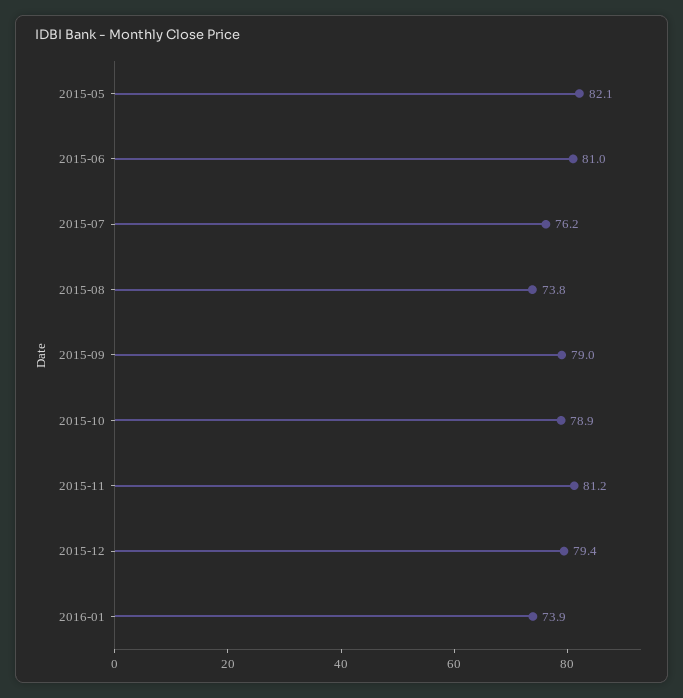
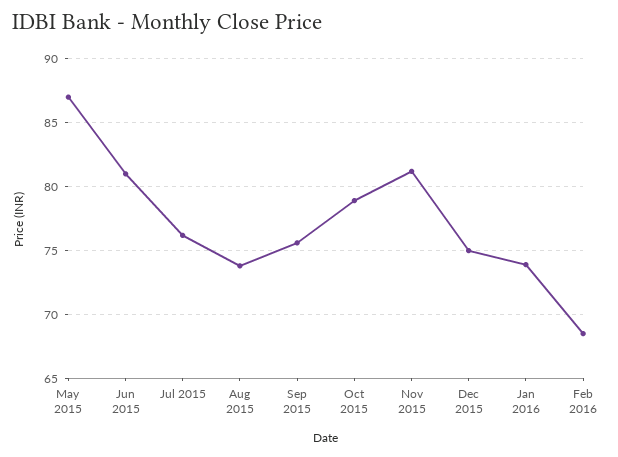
2015-05: 82.1 -> 87
2015-09: 79 -> 75.5
2015-12: 79.4 -> 75
Feb 2016: none -> 68.5

